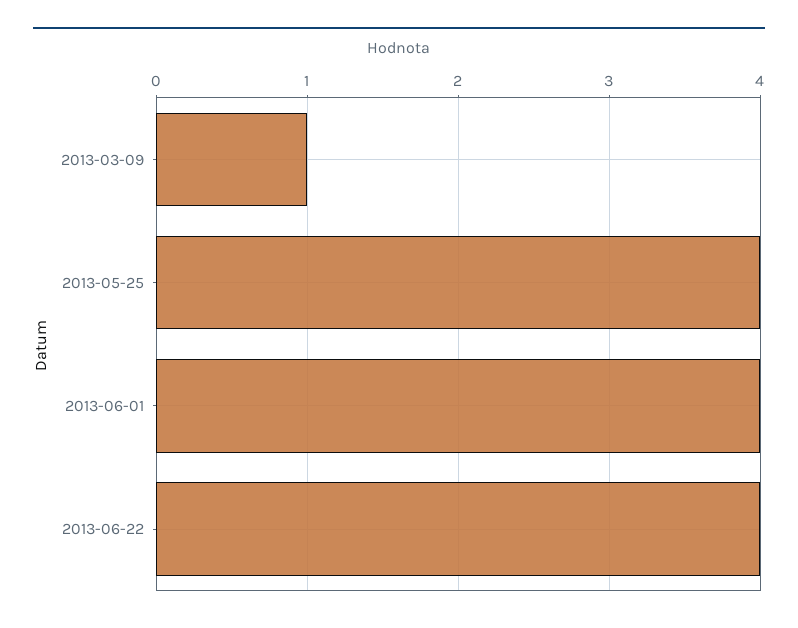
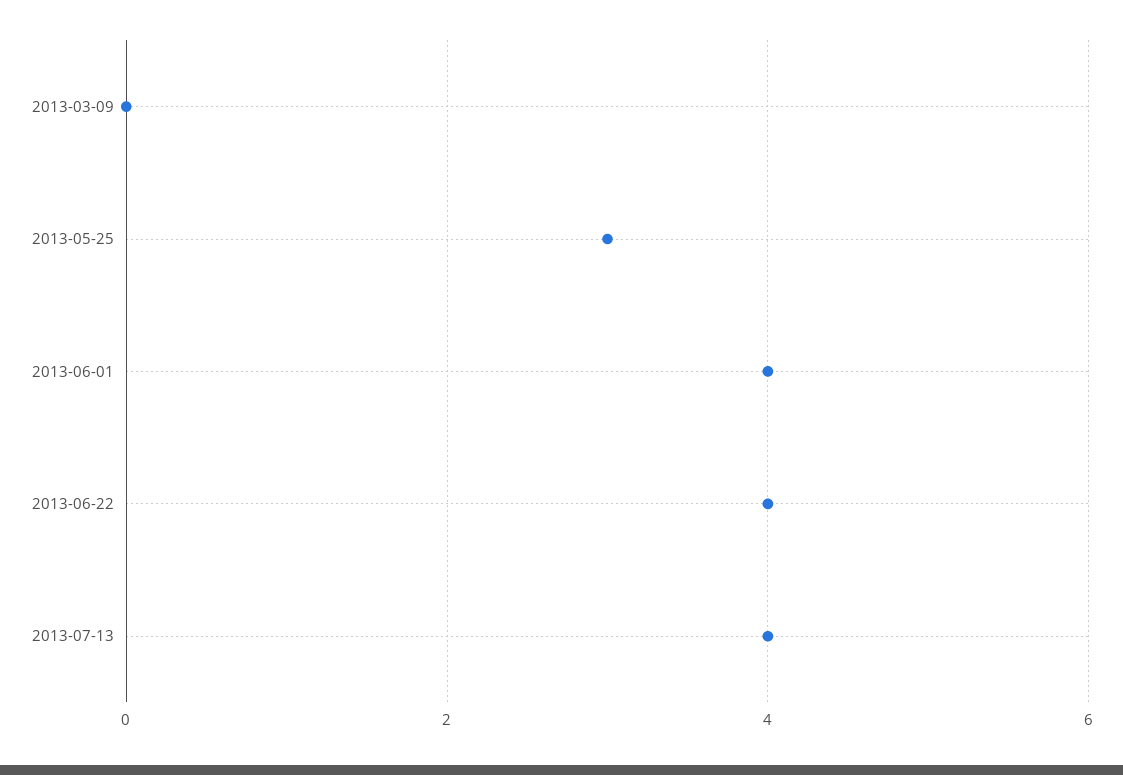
2013-03-09: 1 -> 0
2013-05-25: 4 -> 3
2013-07-13: none -> 4

